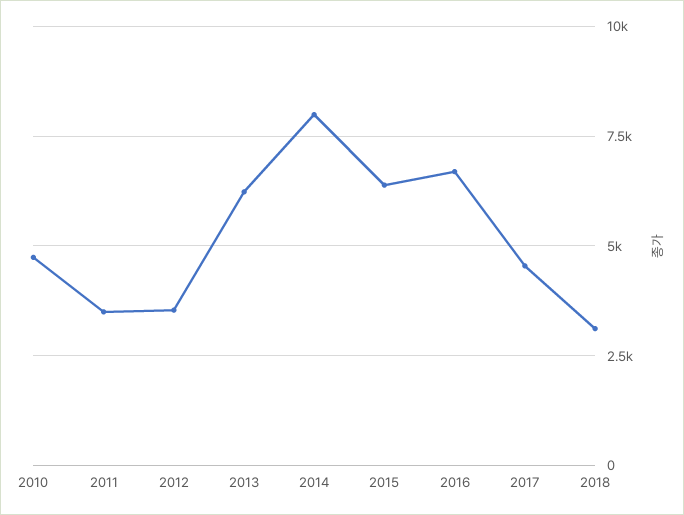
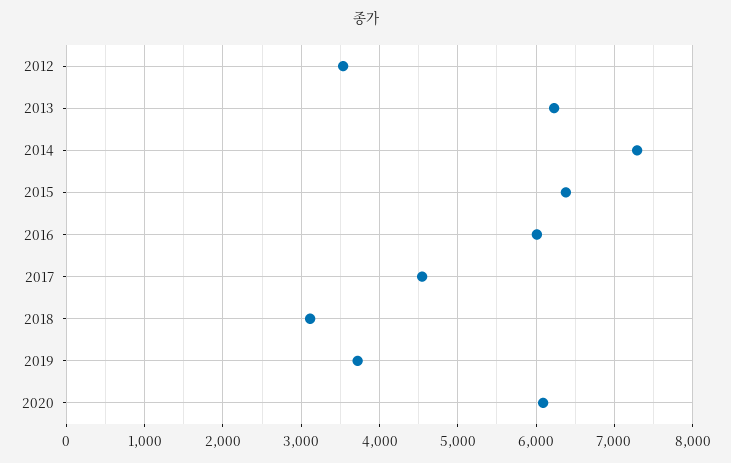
2010: 4750 -> none
2011: 3500 -> none
2014: 8000 -> 7300
2016: 6750 -> 6000
2019: none -> 3700
2020: none -> 6100

